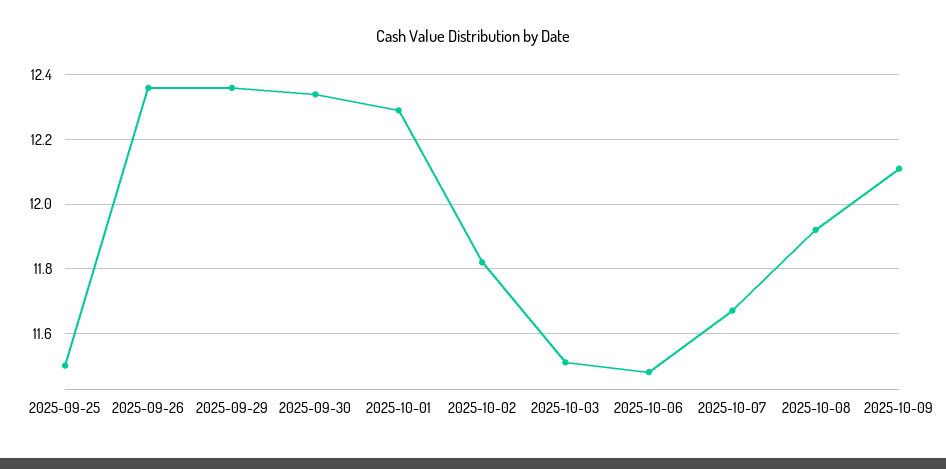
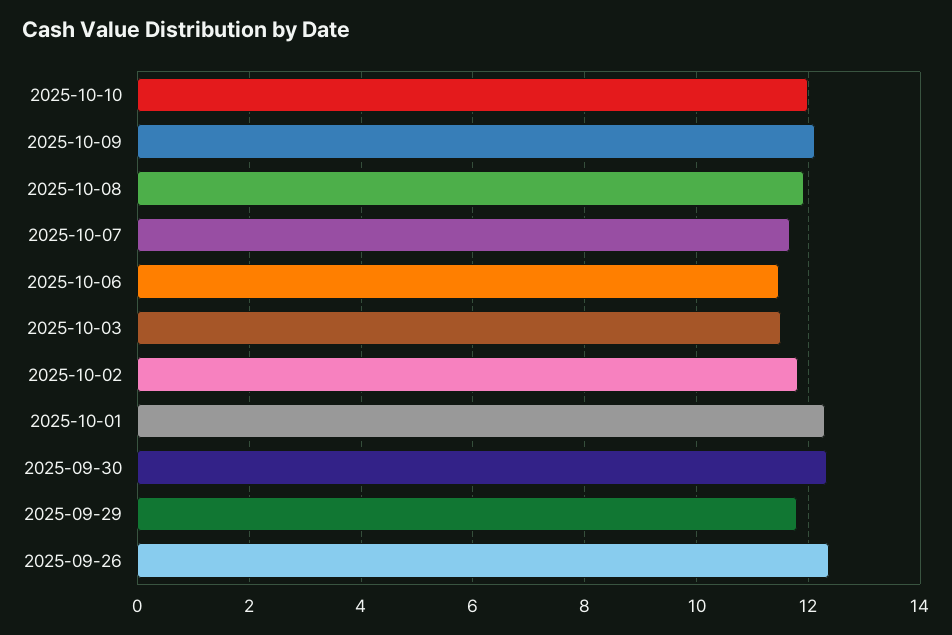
2025-09-25: 11.5 -> none
2025-09-29: 12.35 -> 11.8
2025-10-10: none -> 12

